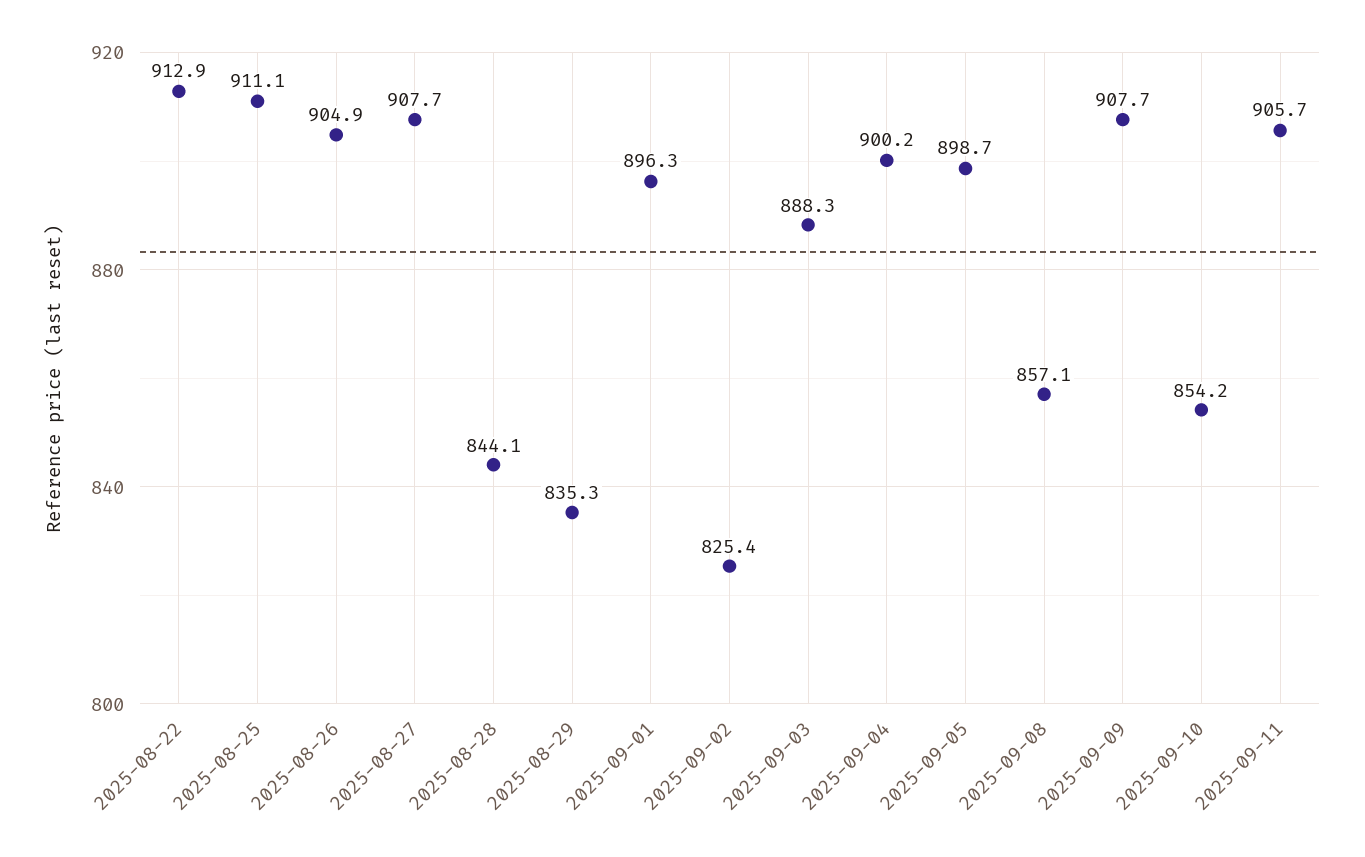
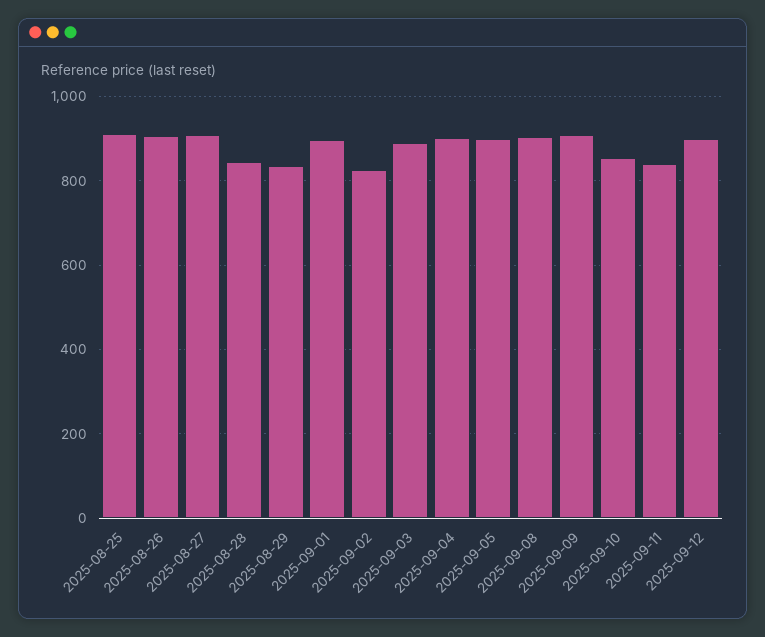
2025-08-22: 912.9 -> none
2025-09-08: 857.1 -> 900
2025-09-11: 905.7 -> 840
2025-09-12: none -> 900

